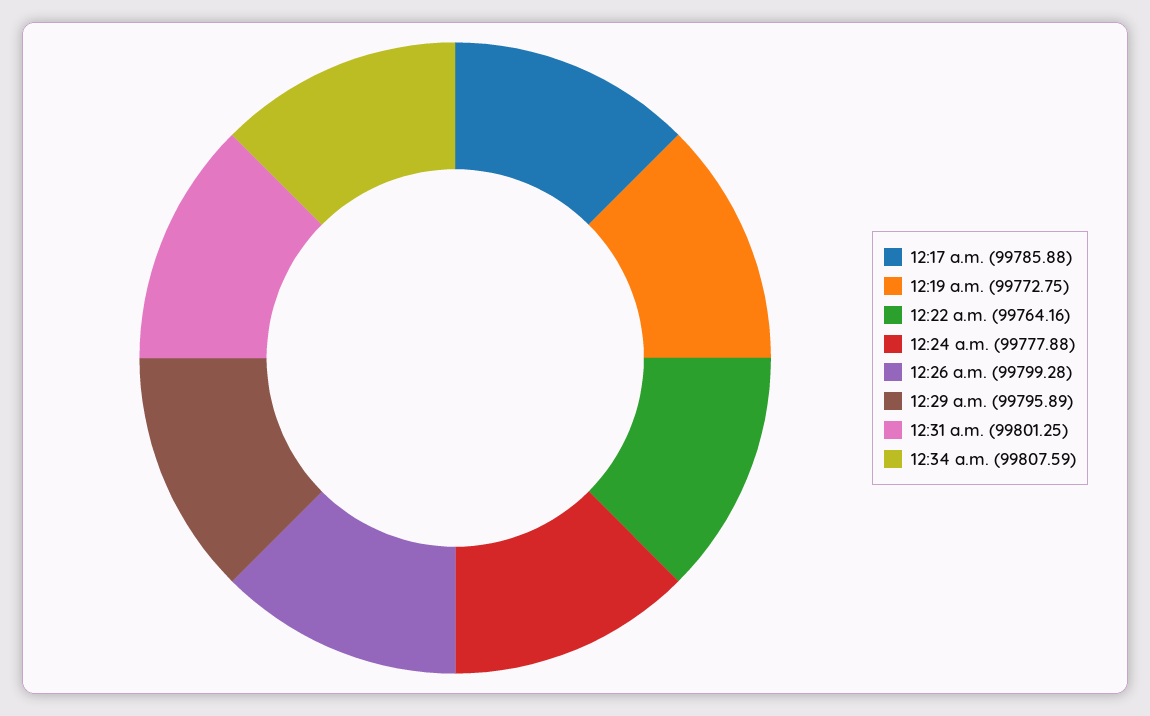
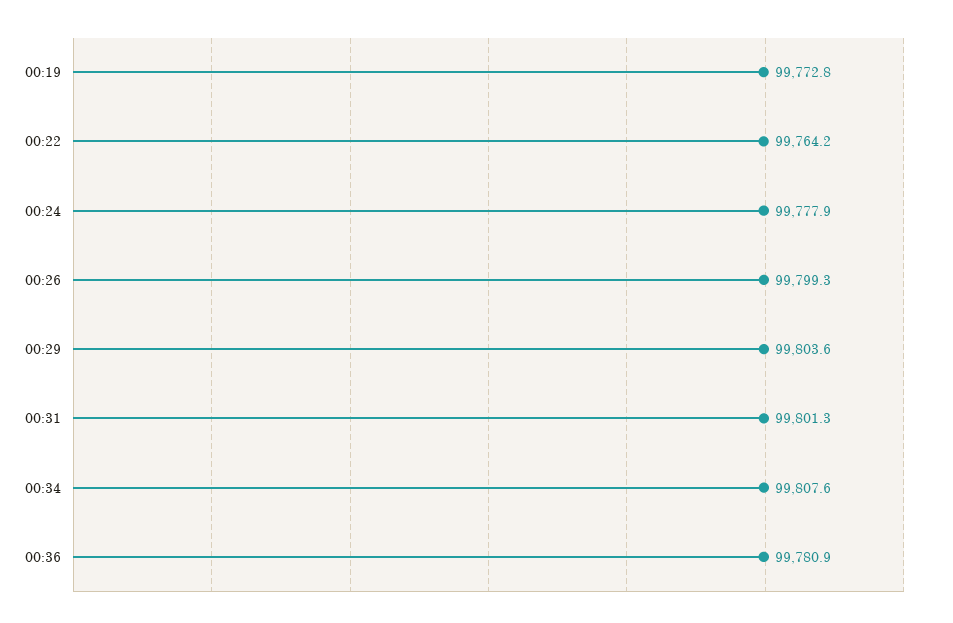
12:17 a.m.: 99785.88 -> none
12:29 a.m.: 99795.89 -> 99803.6
00:36: none -> 99780.9

